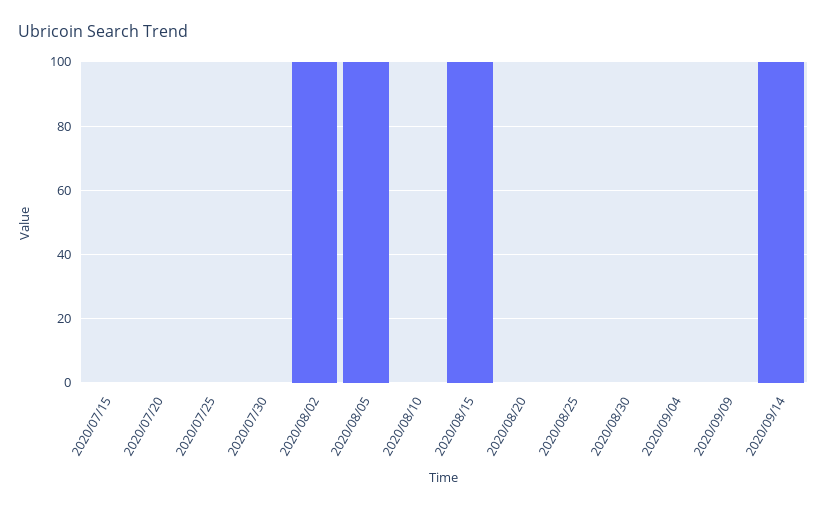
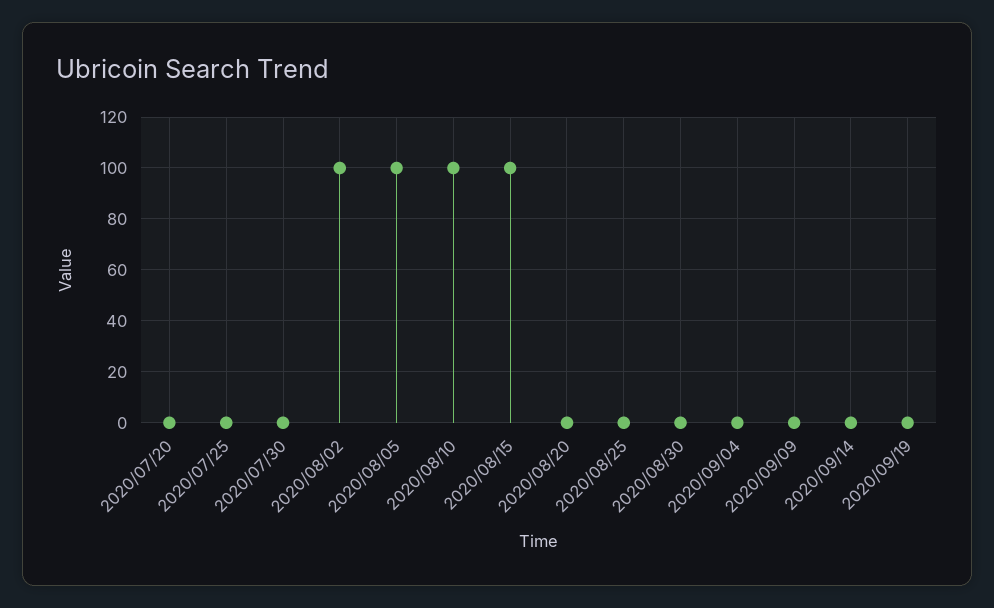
2020/07/15: 0 -> none
2020/08/10: 0 -> 100
2020/09/14: 100 -> 0
2020/09/19: none -> 0

